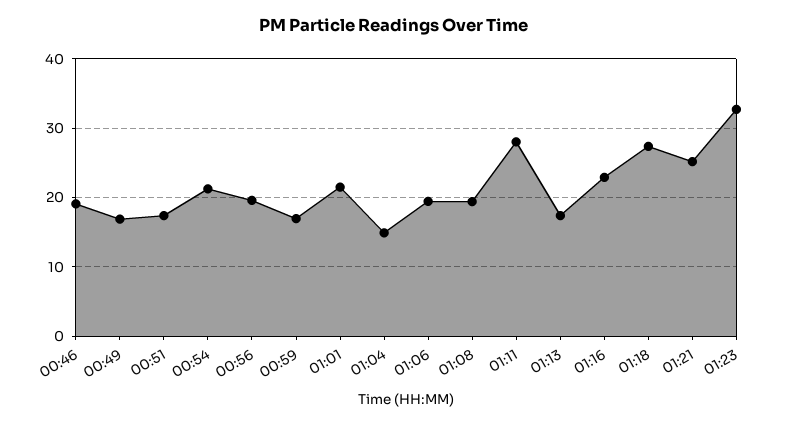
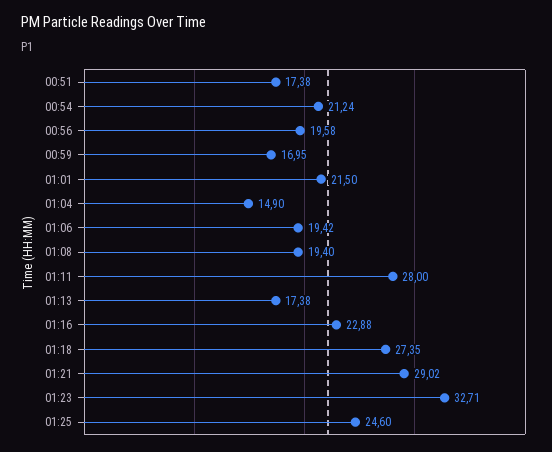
00:46: 19 -> none
00:49: 17 -> none
01:21: 25 -> 29.02
01:25: none -> 24.6

